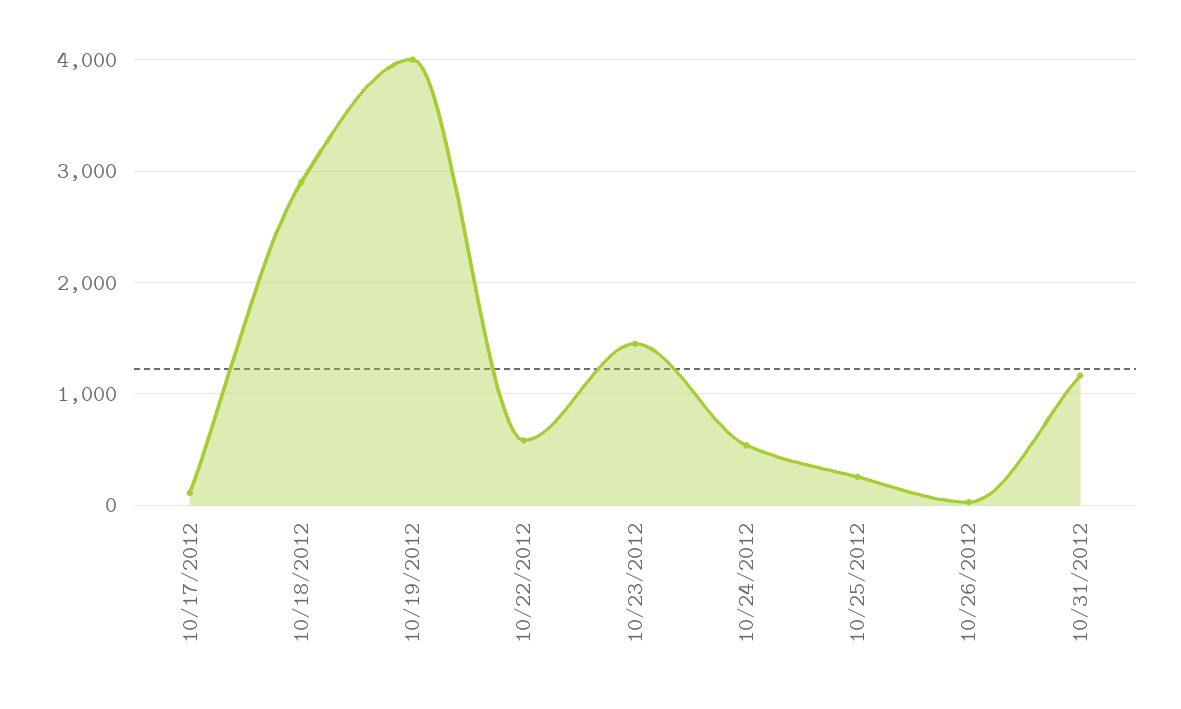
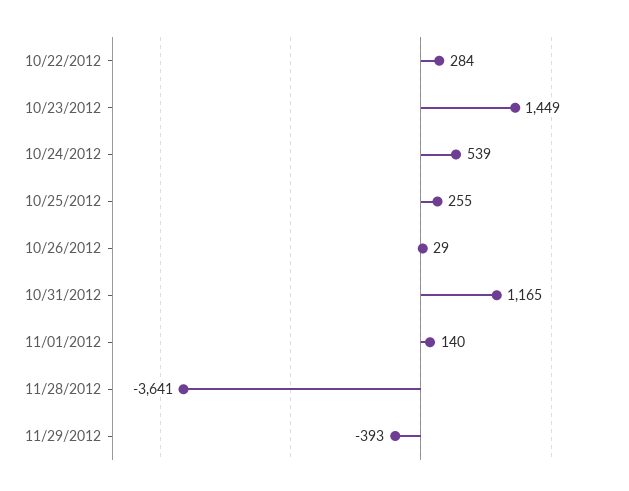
10/17/2012: 100 -> none
10/18/2012: 2900 -> none
10/19/2012: 4000 -> none
10/22/2012: 600 -> 284
11/01/2012: none -> 140
11/28/2012: none -> -3641
11/29/2012: none -> -393

